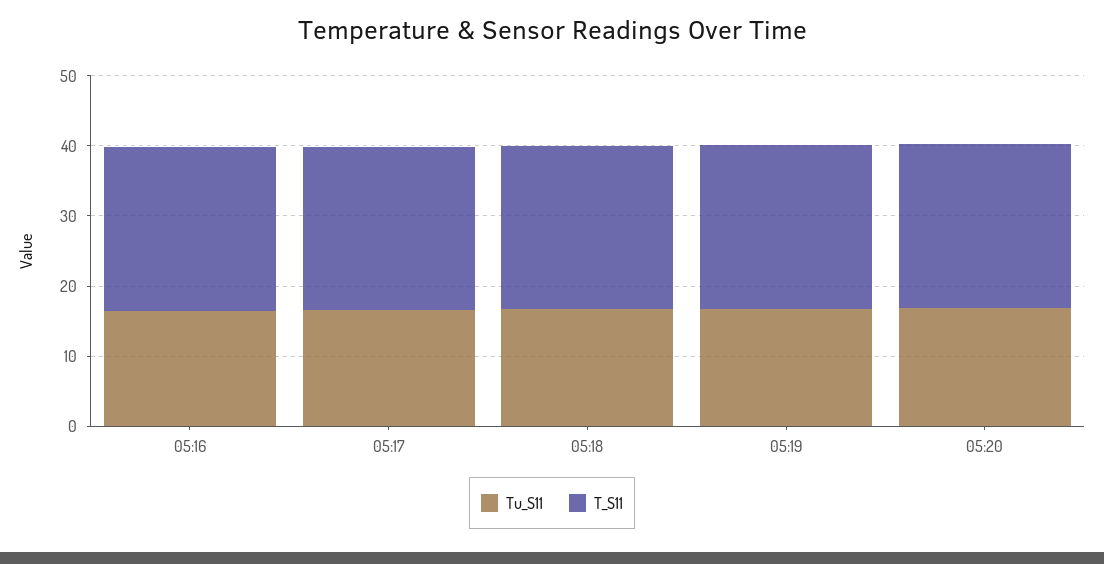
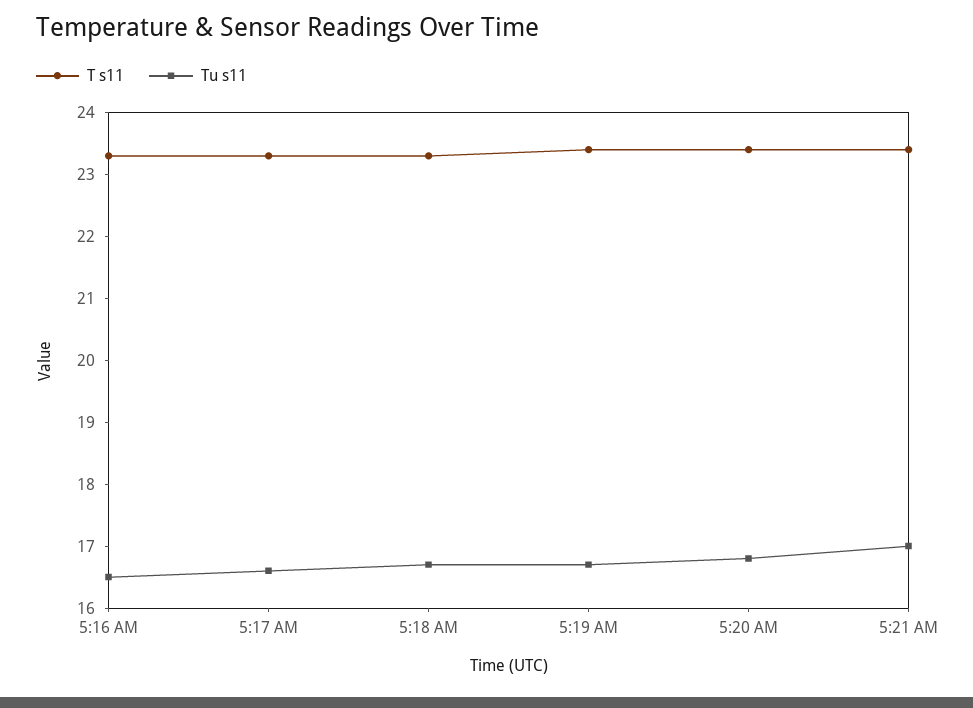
T_S11, 5:21 AM: none -> 23.5
Tu_S11, 5:21 AM: none -> 17

